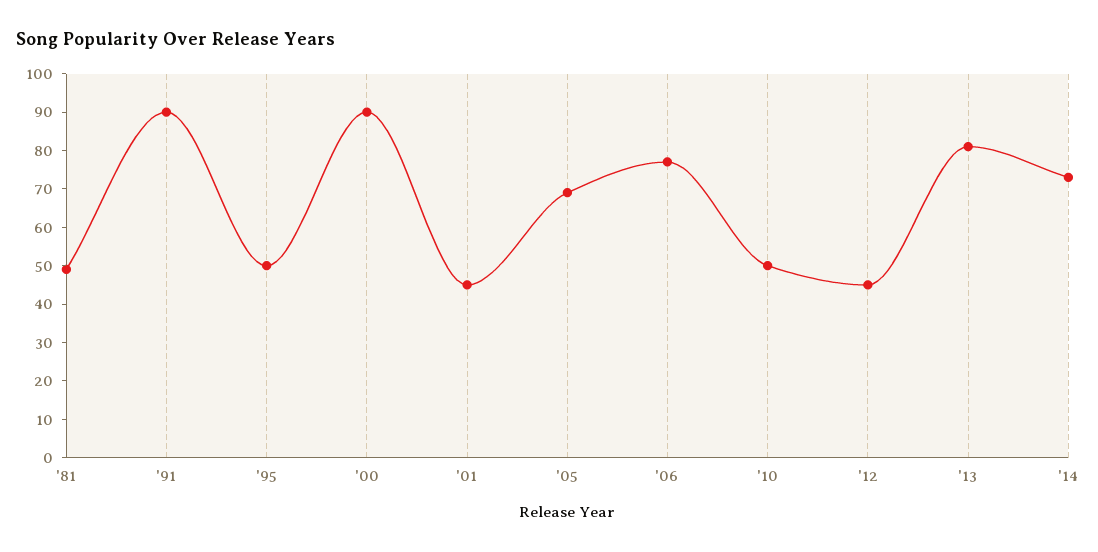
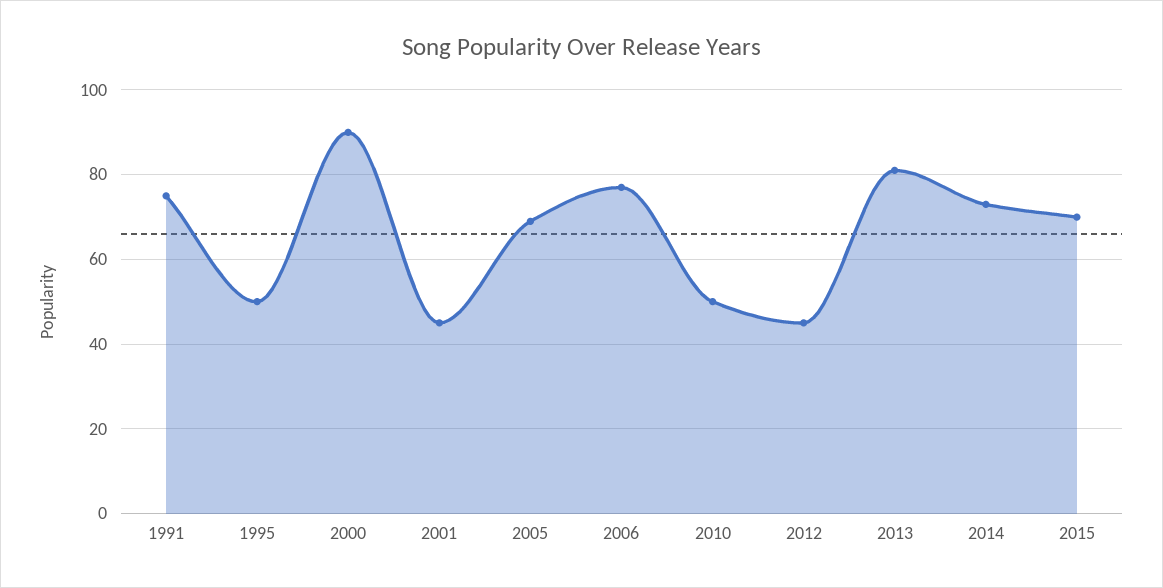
'81: 50 -> none
'91: 90 -> 75
2015: none -> 70

